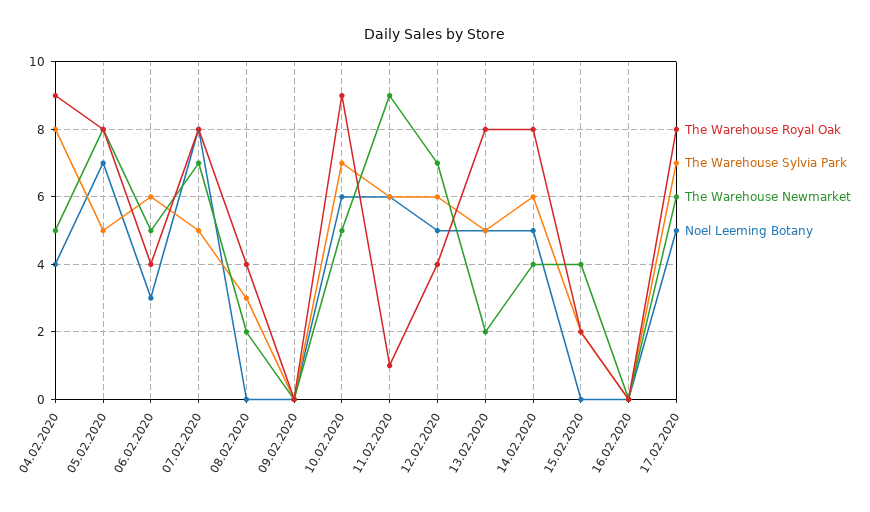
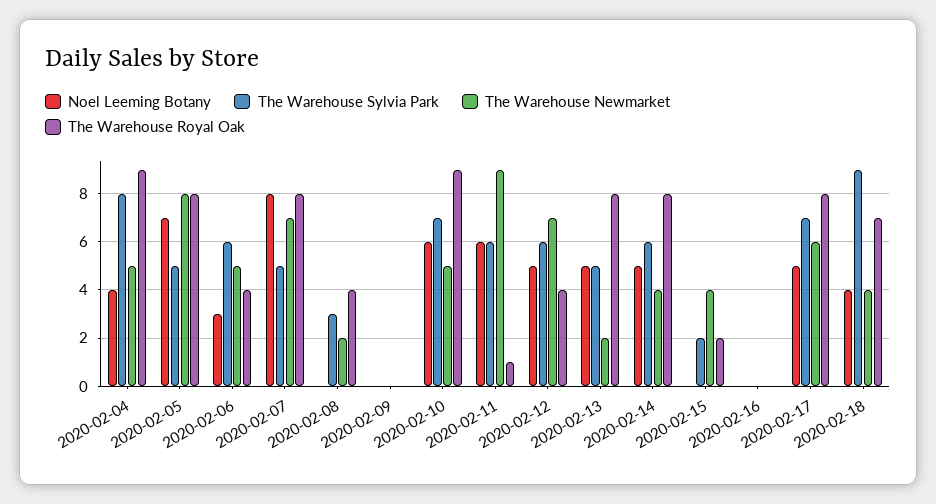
Noel Leeming Botany, 2020-02-18: none -> 4
The Warehouse Sylvia Park, 2020-02-18: none -> 9
The Warehouse Newmarket, 2020-02-18: none -> 4
The Warehouse Royal Oak, 2020-02-18: none -> 7

